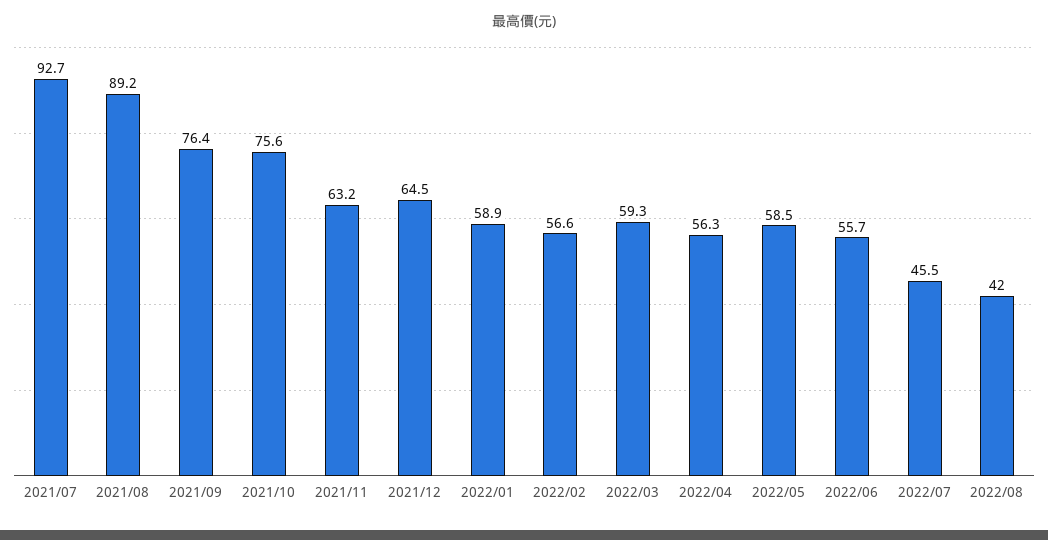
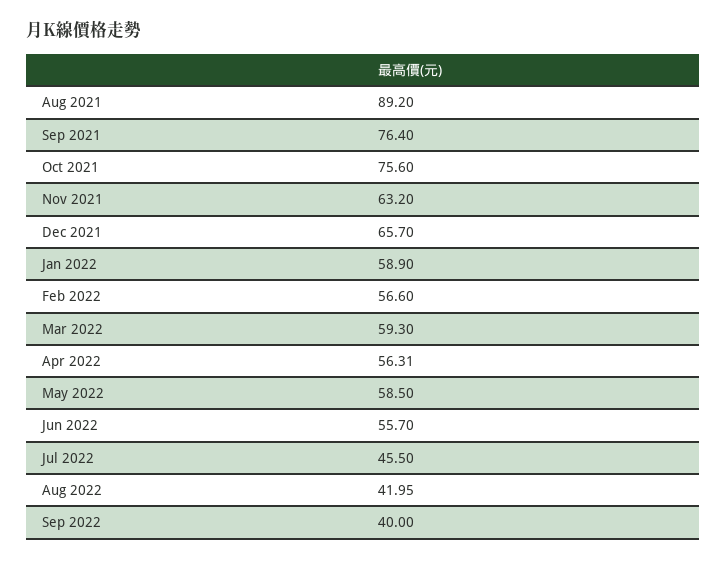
2021/07: 92.7 -> none
2021/12: 64.5 -> 65.7
Sep 2022: none -> 40

